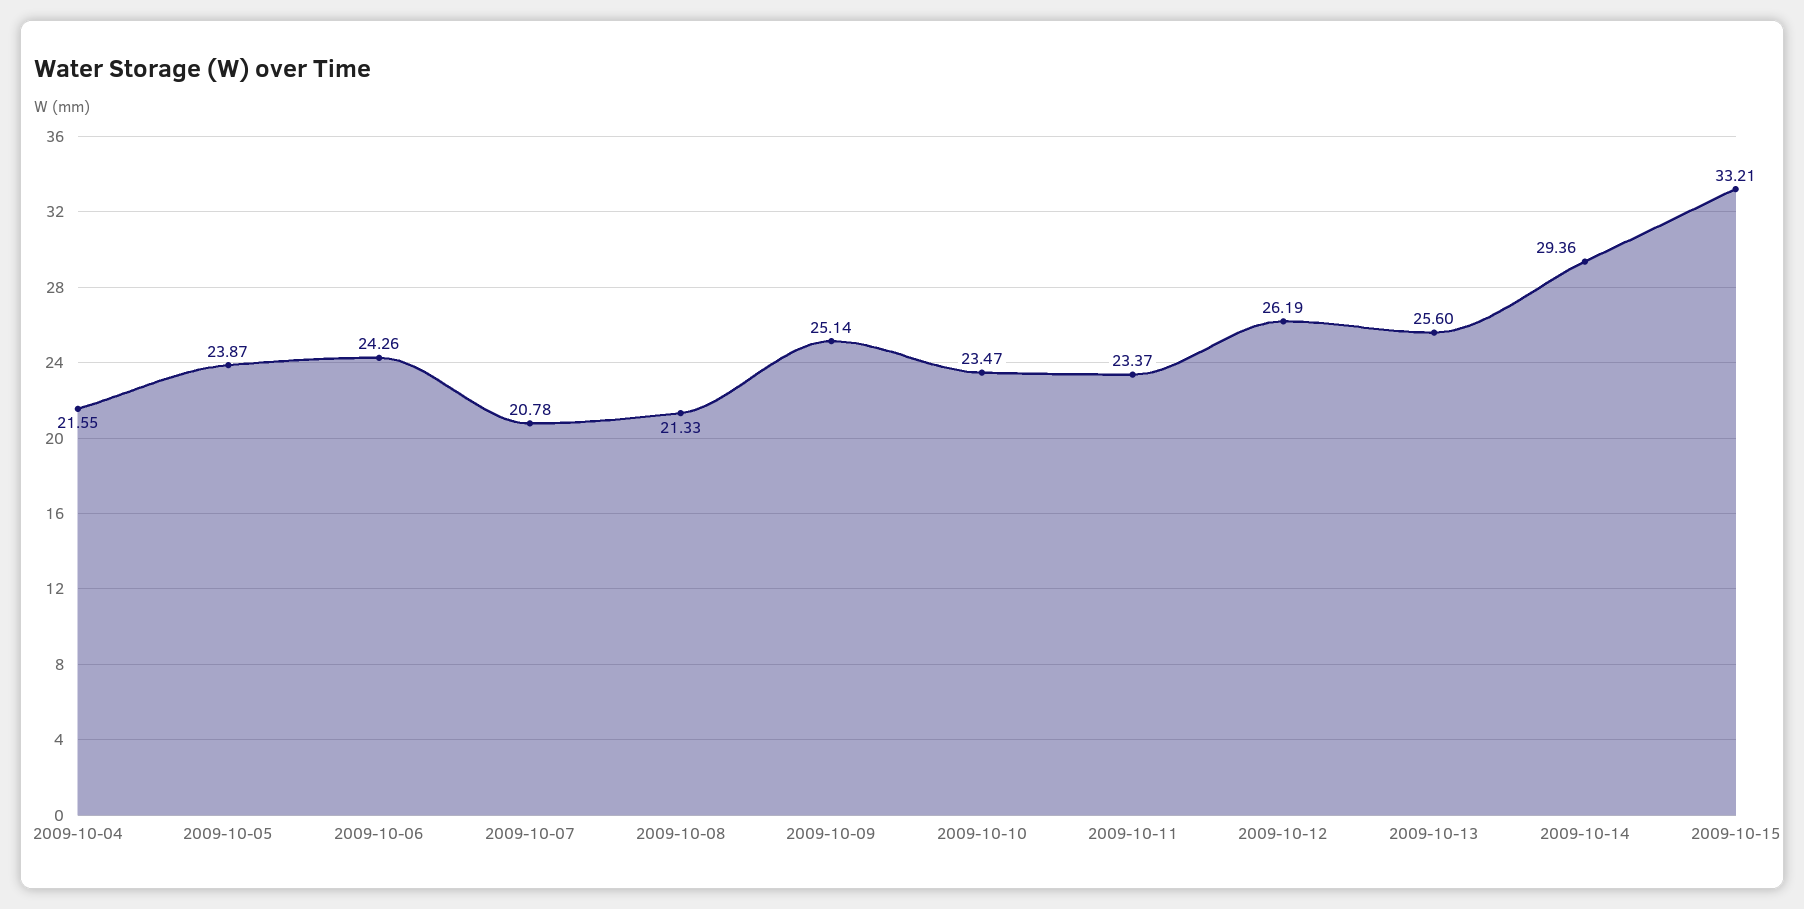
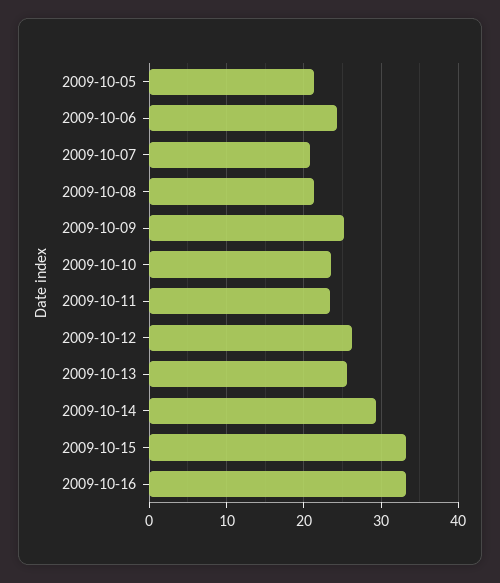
2009-10-04: 21.55 -> none
2009-10-05: 23.87 -> 21
2009-10-16: none -> 33

